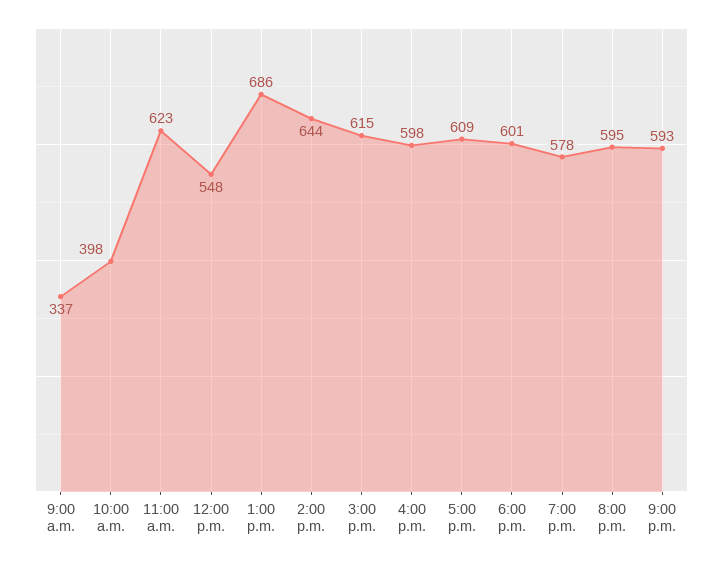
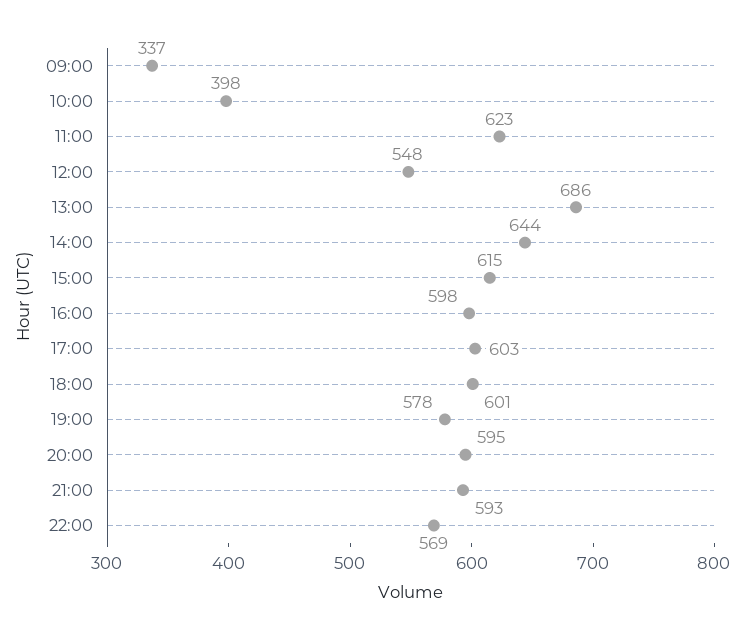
5:00 p.m.: 609 -> 603
22:00: none -> 569

